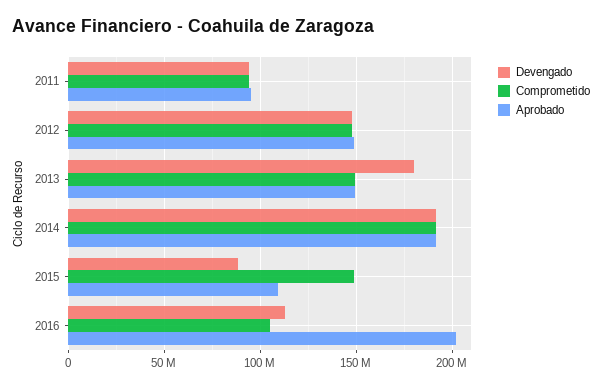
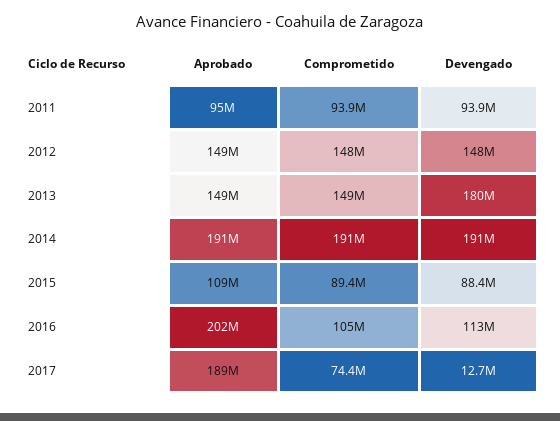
Comprometido, 2015: 150000000 -> 89400000
Aprobado, 2017: none -> 189000000
Comprometido, 2017: none -> 74400000
Devengado, 2017: none -> 12700000

